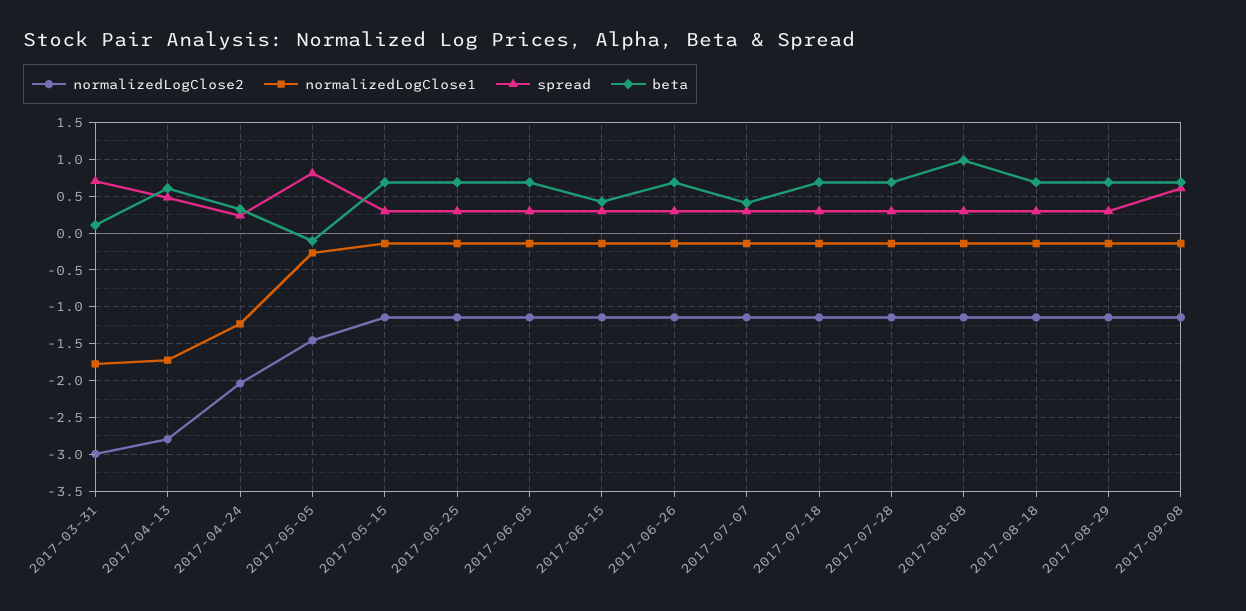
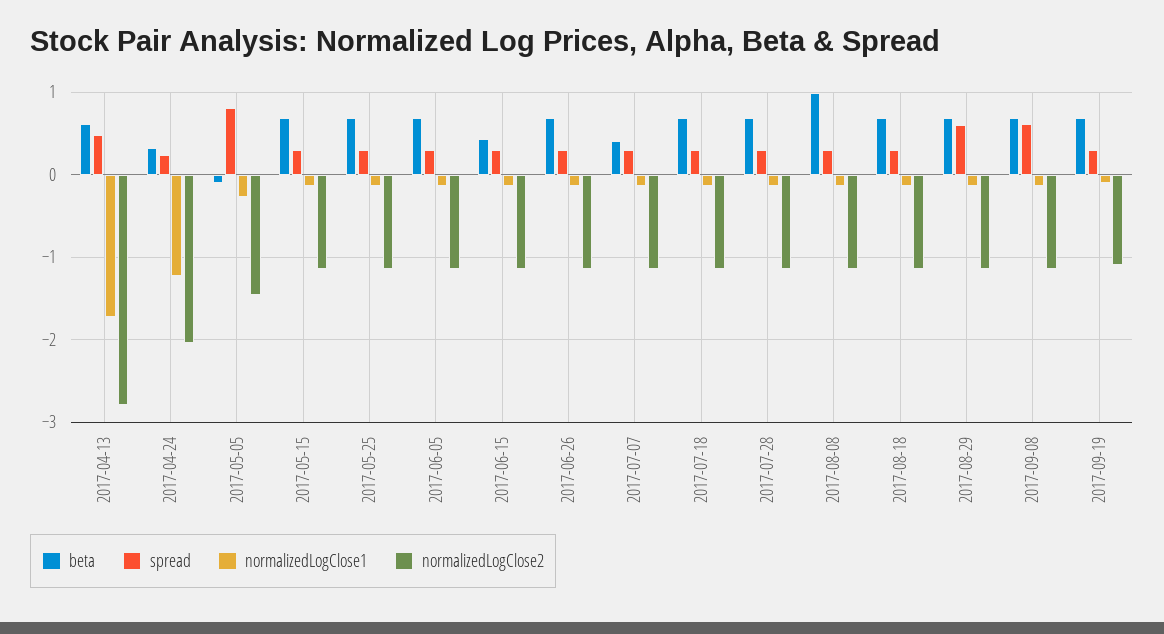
normalizedLogClose2, 2017-03-31: -3 -> none
normalizedLogClose1, 2017-03-31: -1.8 -> none
spread, 2017-03-31: 0.7 -> none
beta, 2017-03-31: 0.1 -> none
spread, 2017-08-29: 0.3 -> 0.6
beta, 2017-09-19: none -> 0.7
spread, 2017-09-19: none -> 0.3
normalizedLogClose1, 2017-09-19: none -> -0.1
normalizedLogClose2, 2017-09-19: none -> -1.1

